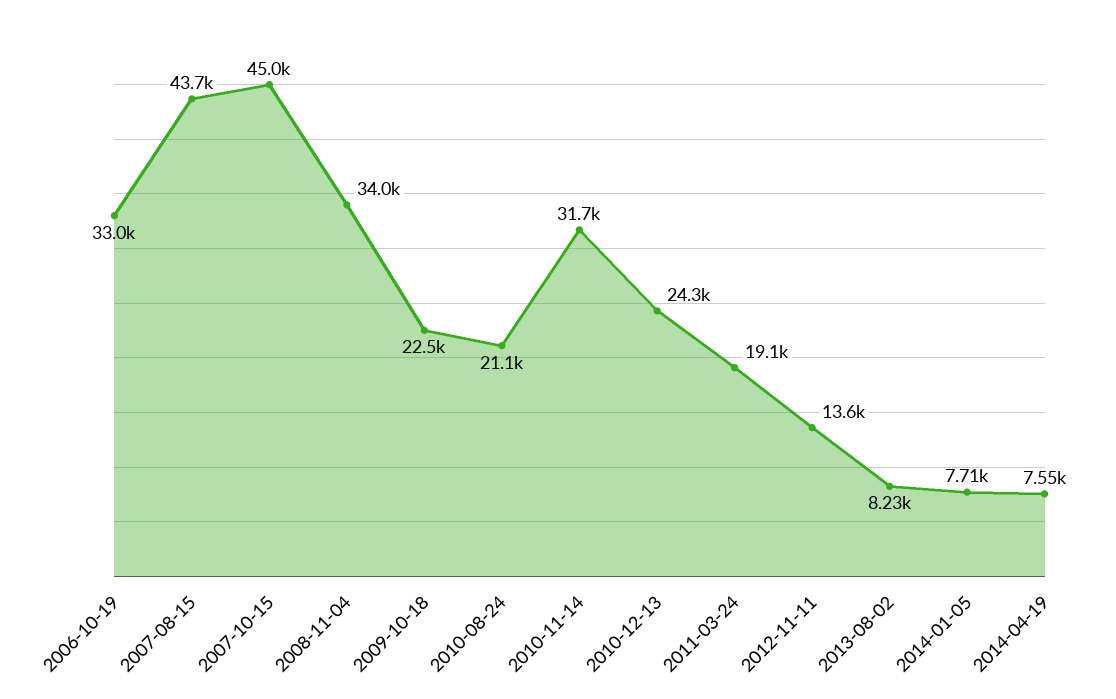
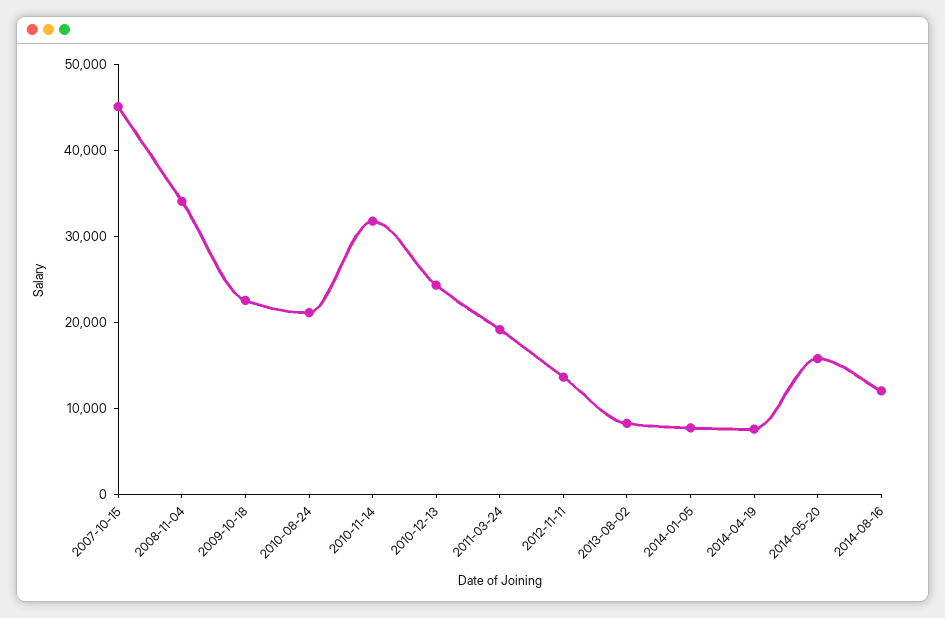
2006-10-19: 33000 -> none
2007-08-15: 43700 -> none
2014-05-20: none -> 16000
2014-08-16: none -> 12000

